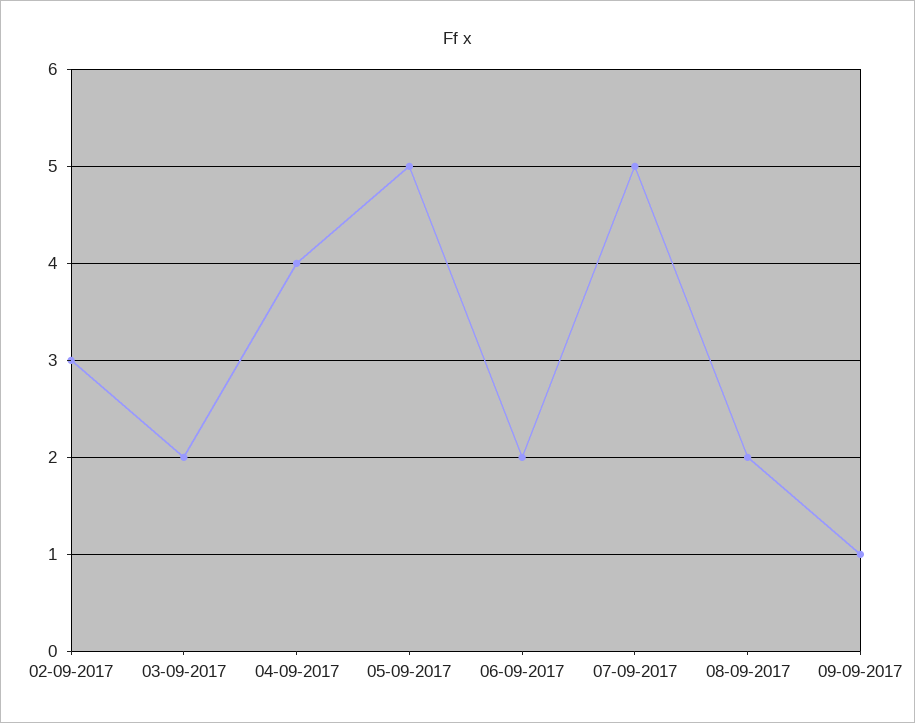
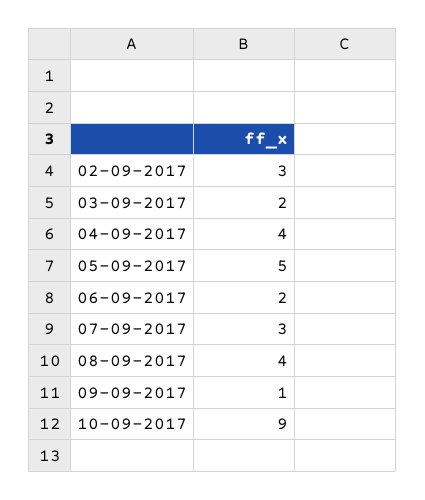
07-09-2017: 5 -> 3
08-09-2017: 2 -> 4
10-09-2017: none -> 9

